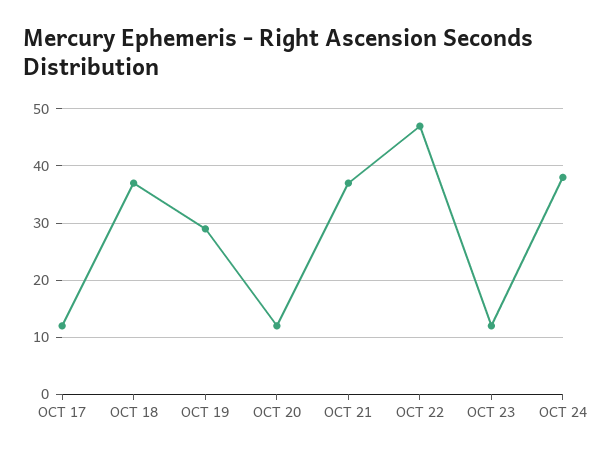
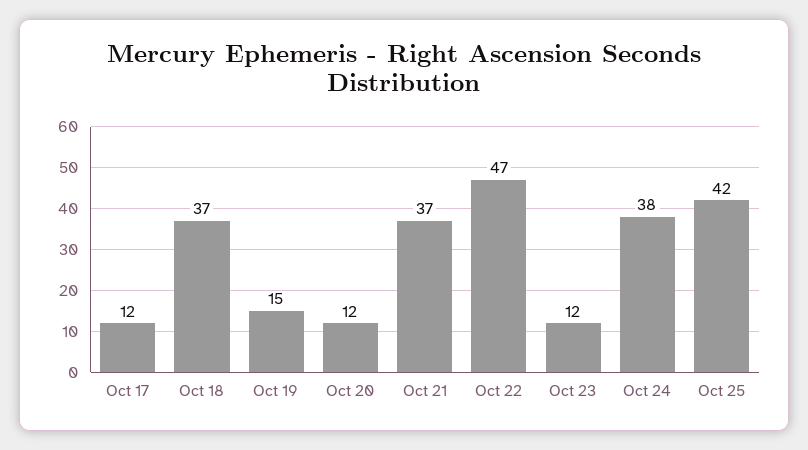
OCT 19: 30 -> 15
Oct 25: none -> 42

